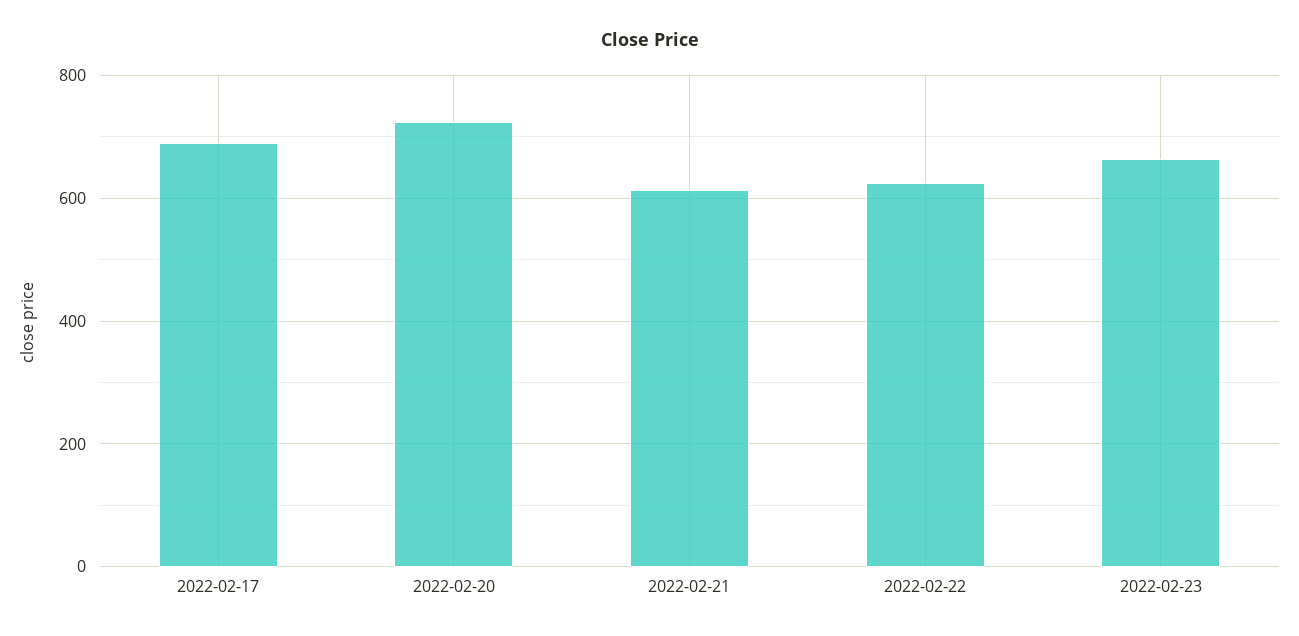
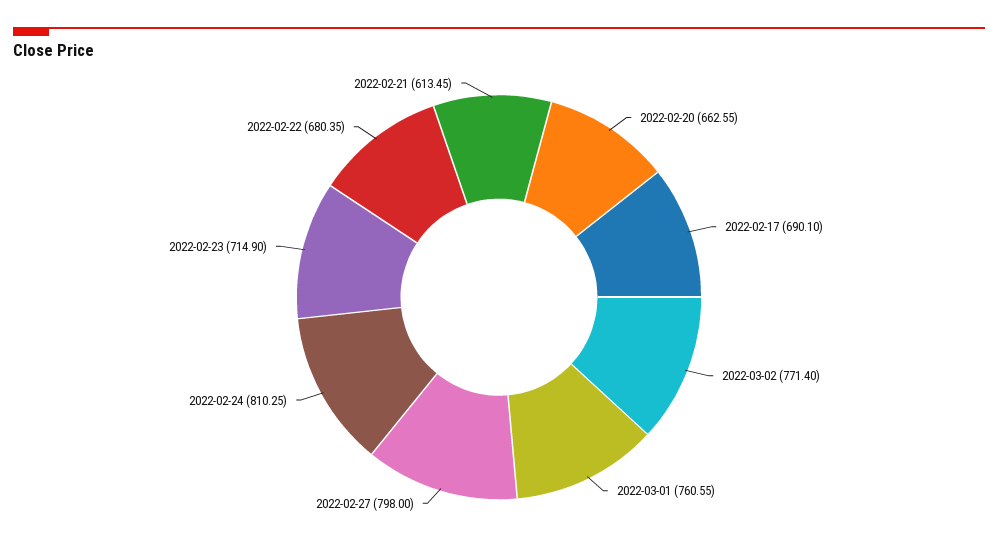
2022-02-20: 720 -> 662.55
2022-02-22: 620 -> 680.35
2022-02-23: 660 -> 714.9
2022-03-02: none -> 771.4
2022-03-01: none -> 760.55
2022-02-27: none -> 798
2022-02-24: none -> 810.25

